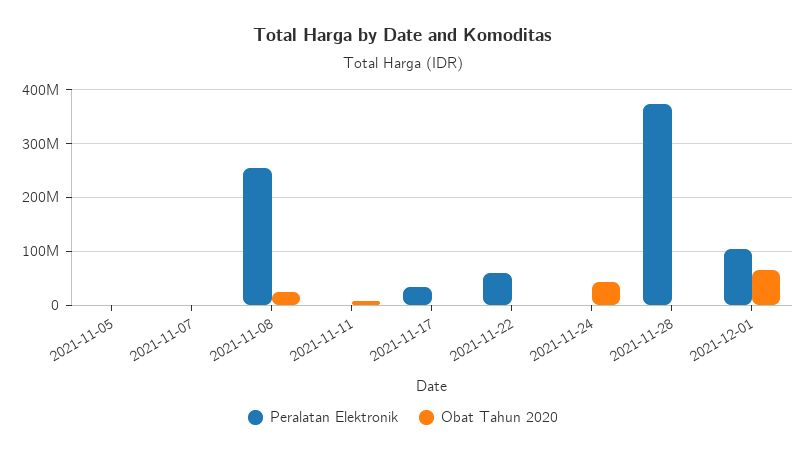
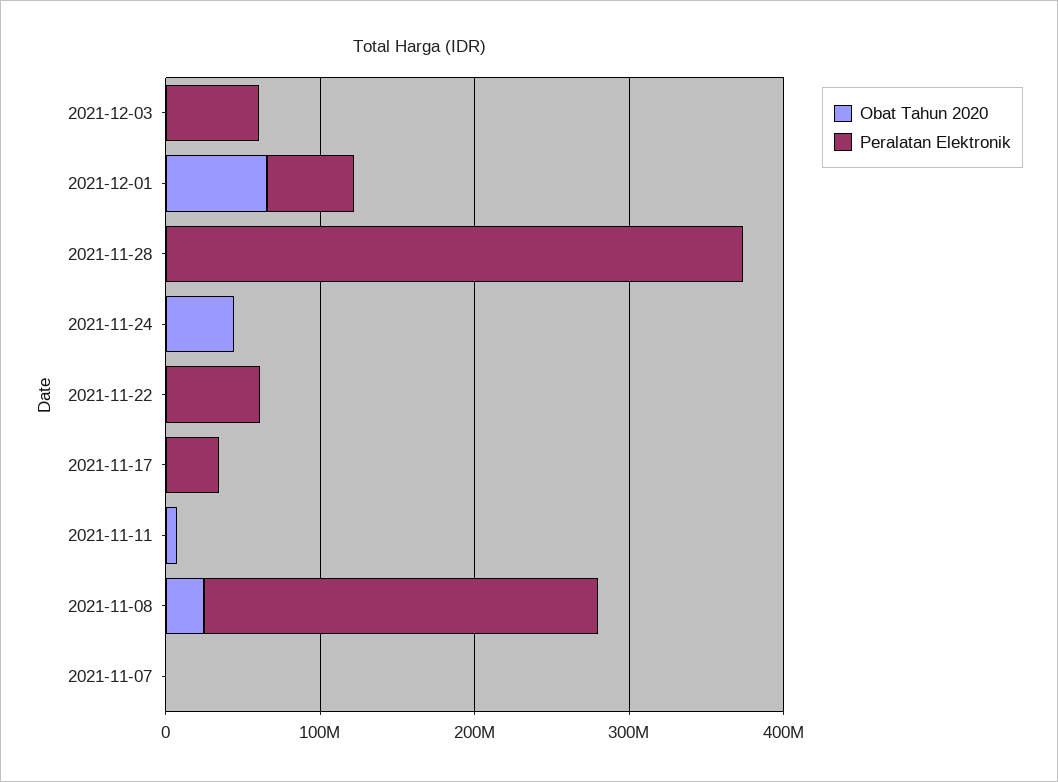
Peralatan Elektronik, 2021-11-05: 0 -> none
Obat Tahun 2020, 2021-11-05: 0 -> none
Peralatan Elektronik, 2021-12-01: 100000000 -> 60000000
Obat Tahun 2020, 2021-12-03: none -> 0
Peralatan Elektronik, 2021-12-03: none -> 60000000

